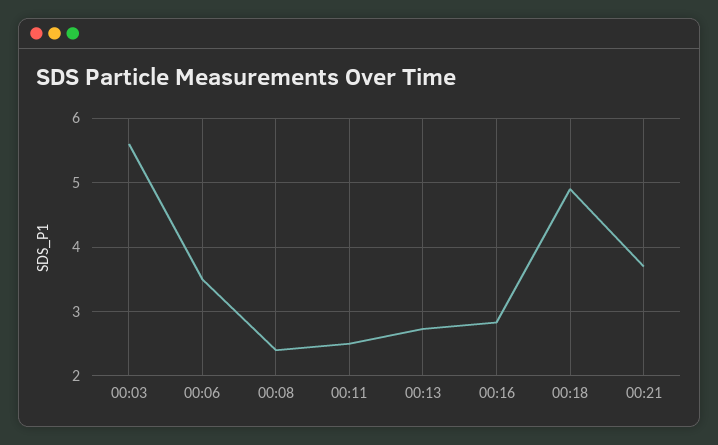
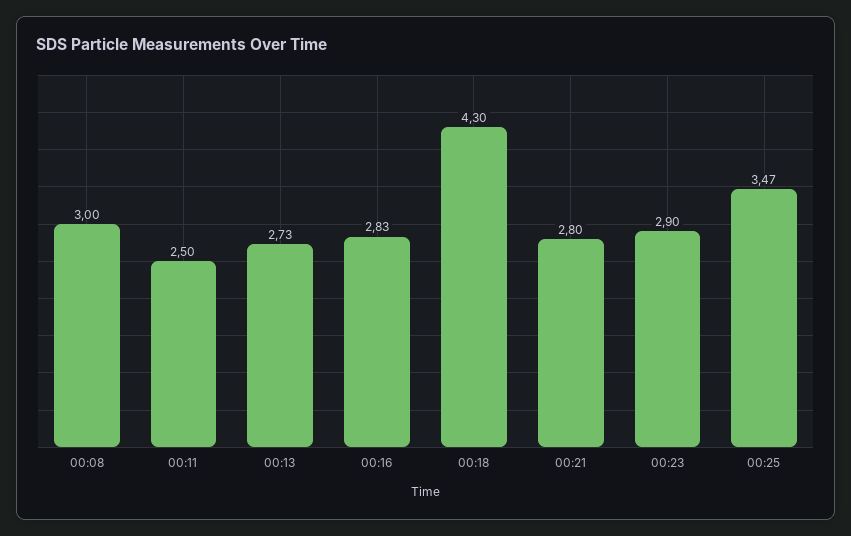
00:03: 5.6 -> none
00:06: 3.5 -> none
00:08: 2.4 -> 3
00:18: 4.9 -> 4.3
00:21: 3.7 -> 2.8
00:23: none -> 2.9
00:25: none -> 3.47

